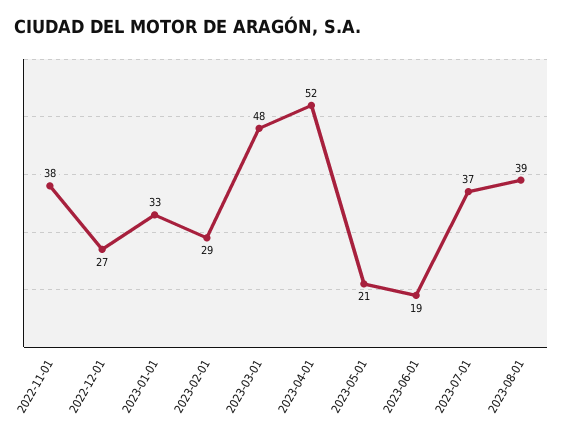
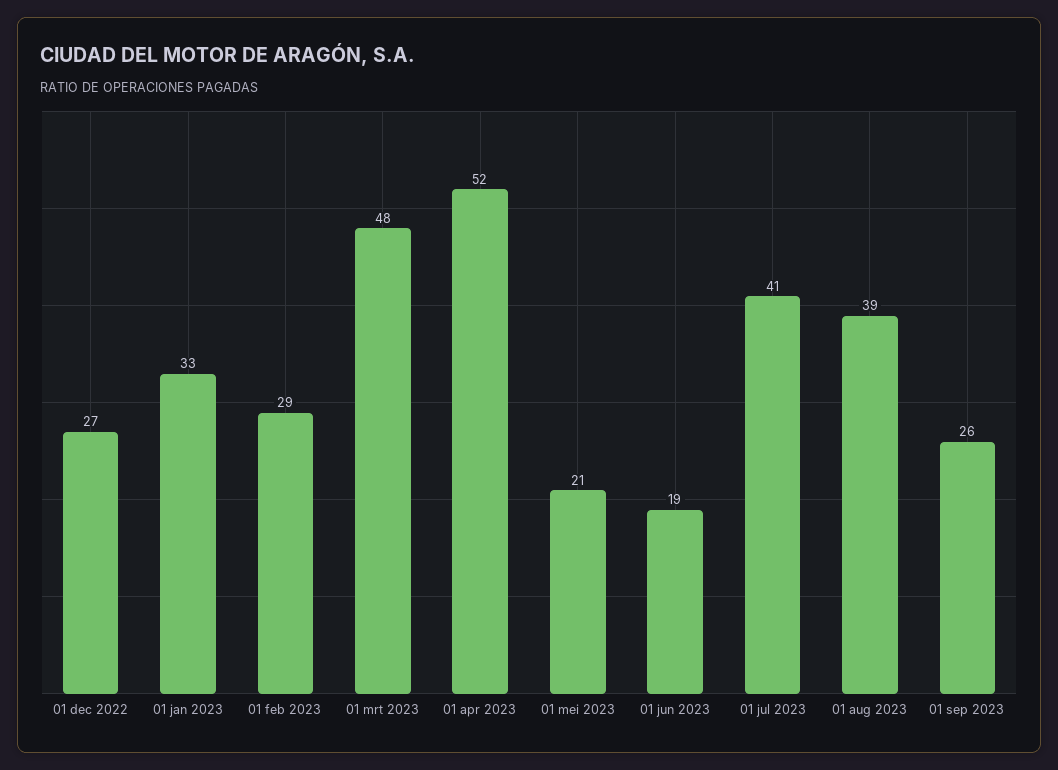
2022-11-01: 38 -> none
2023-07-01: 37 -> 41
01 sep 2023: none -> 26

